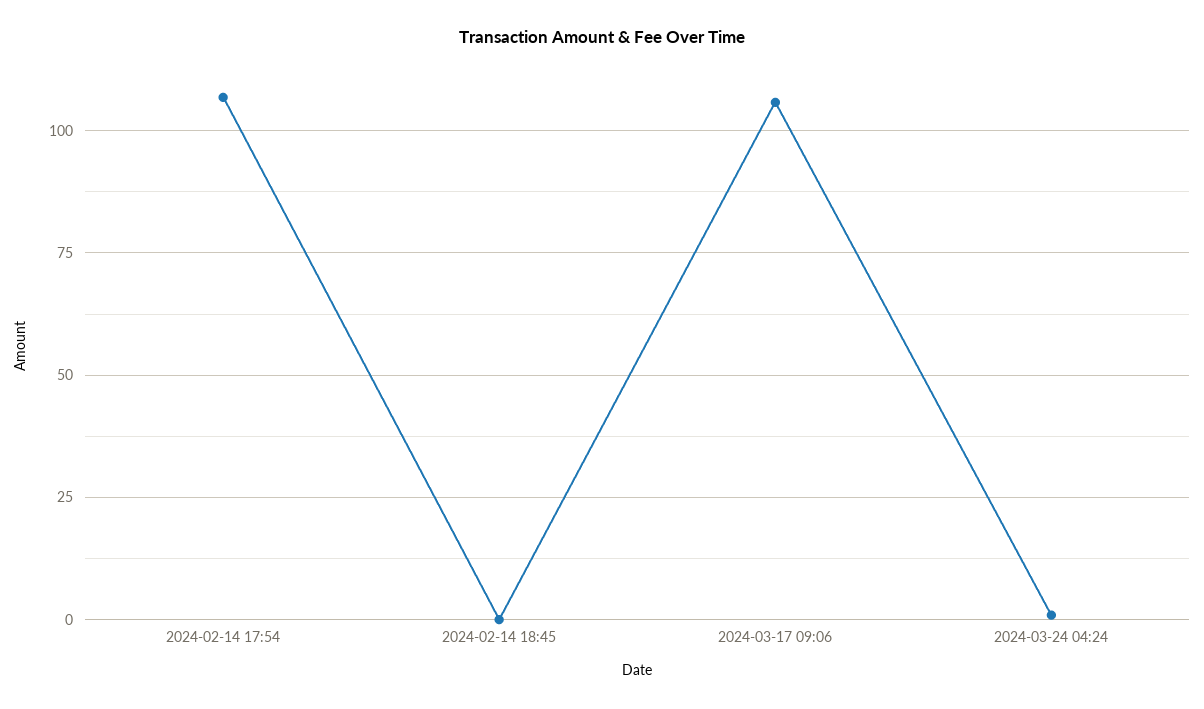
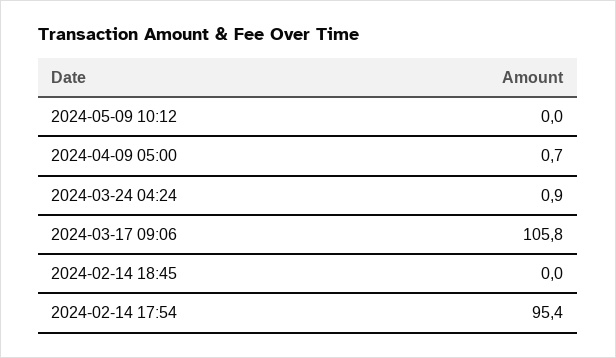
2024-02-14 17:54: 107.5 -> 95.4
2024-05-09 10:12: none -> 0
2024-04-09 05:00: none -> 0.7

